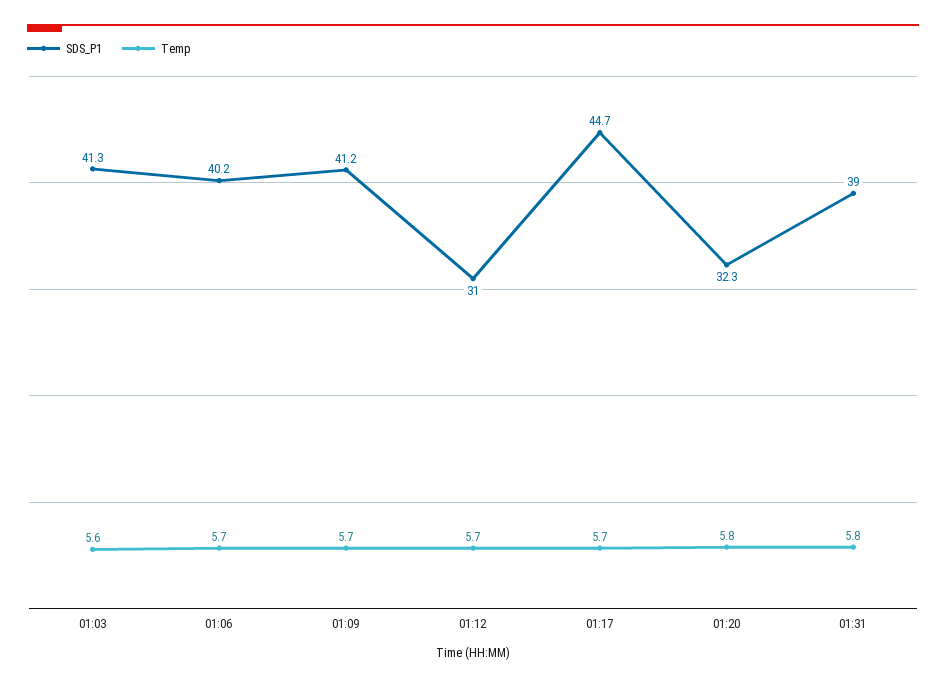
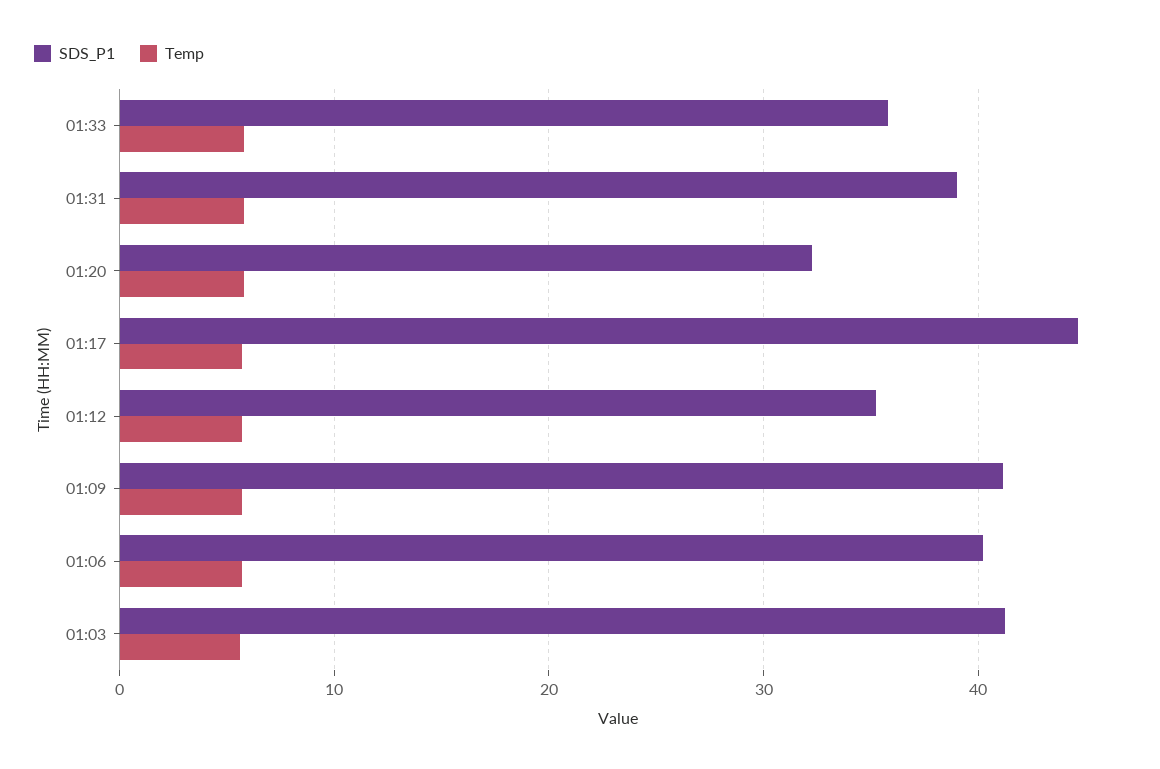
SDS_P1, 01:12: 31 -> 35
SDS_P1, 01:33: none -> 36
Temp, 01:33: none -> 6

